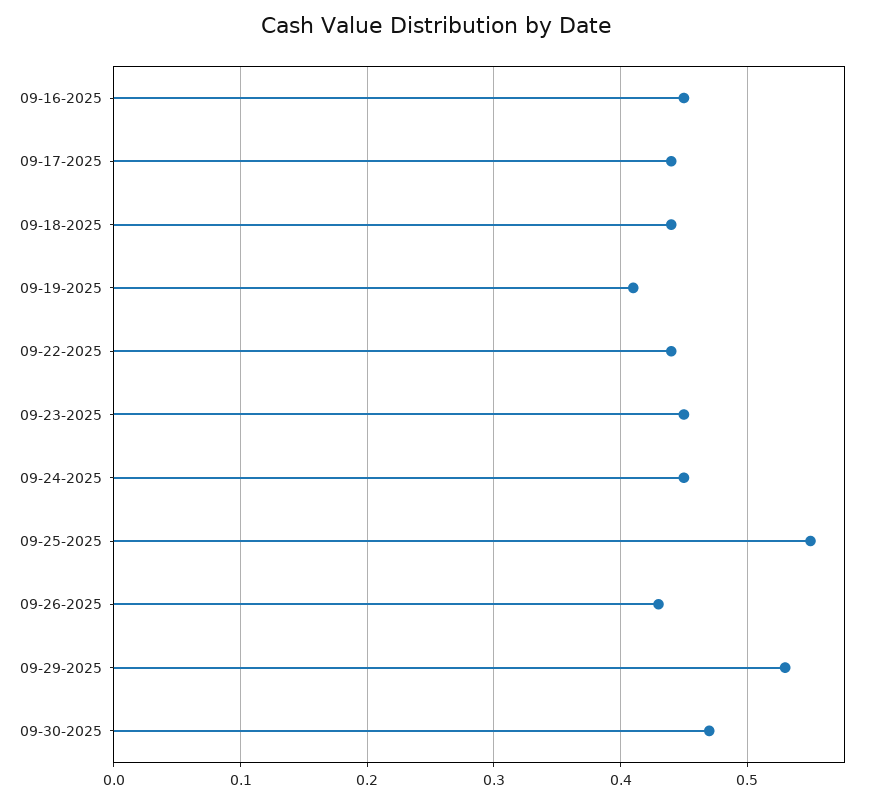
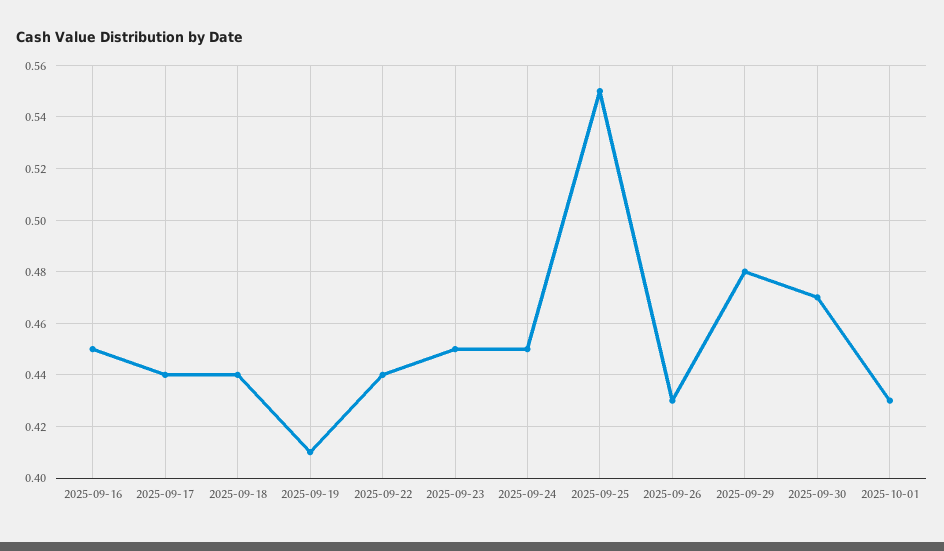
09-29-2025: 0.53 -> 0.48
2025-10-01: none -> 0.43

